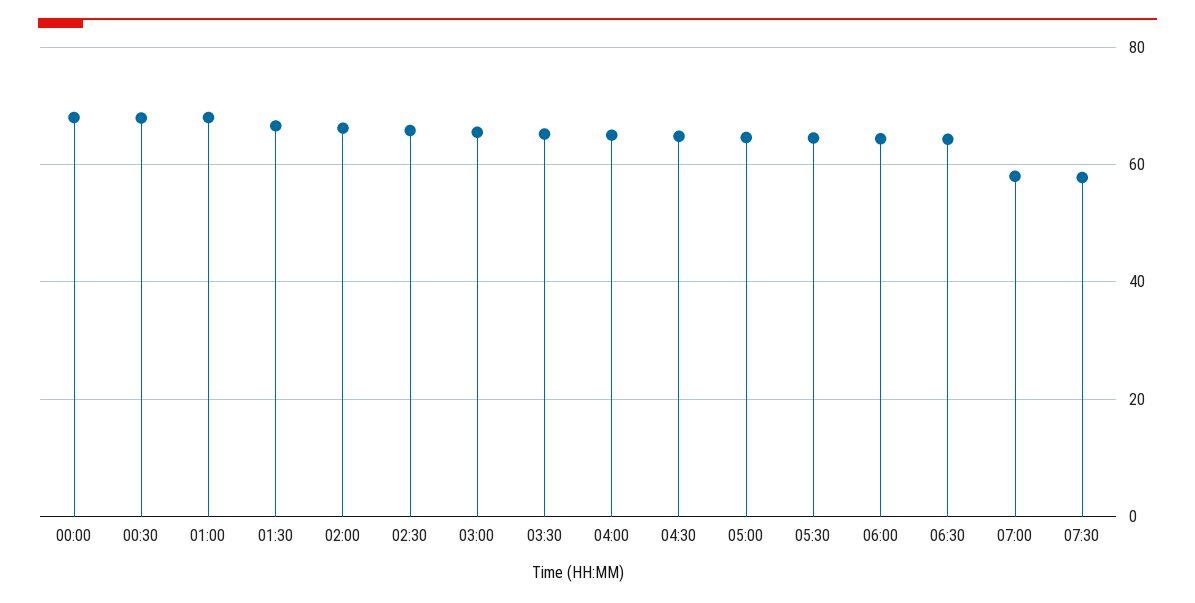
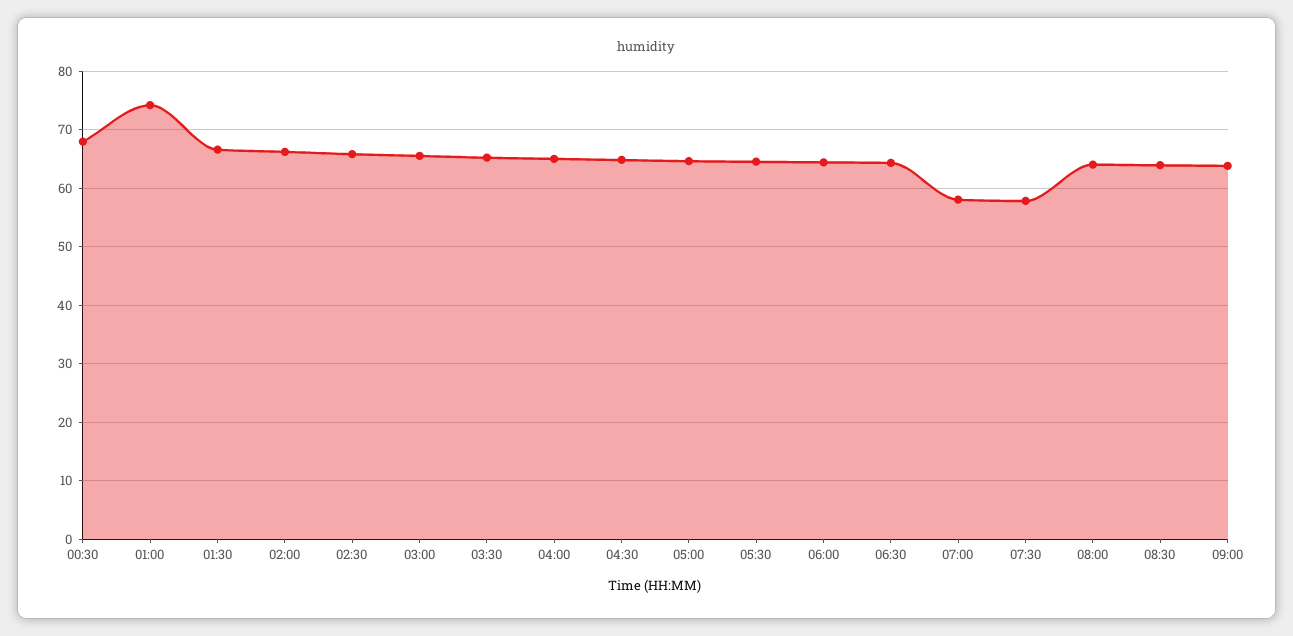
00:00: 68 -> none
01:00: 68 -> 74
08:00: none -> 64
08:30: none -> 64
09:00: none -> 64

